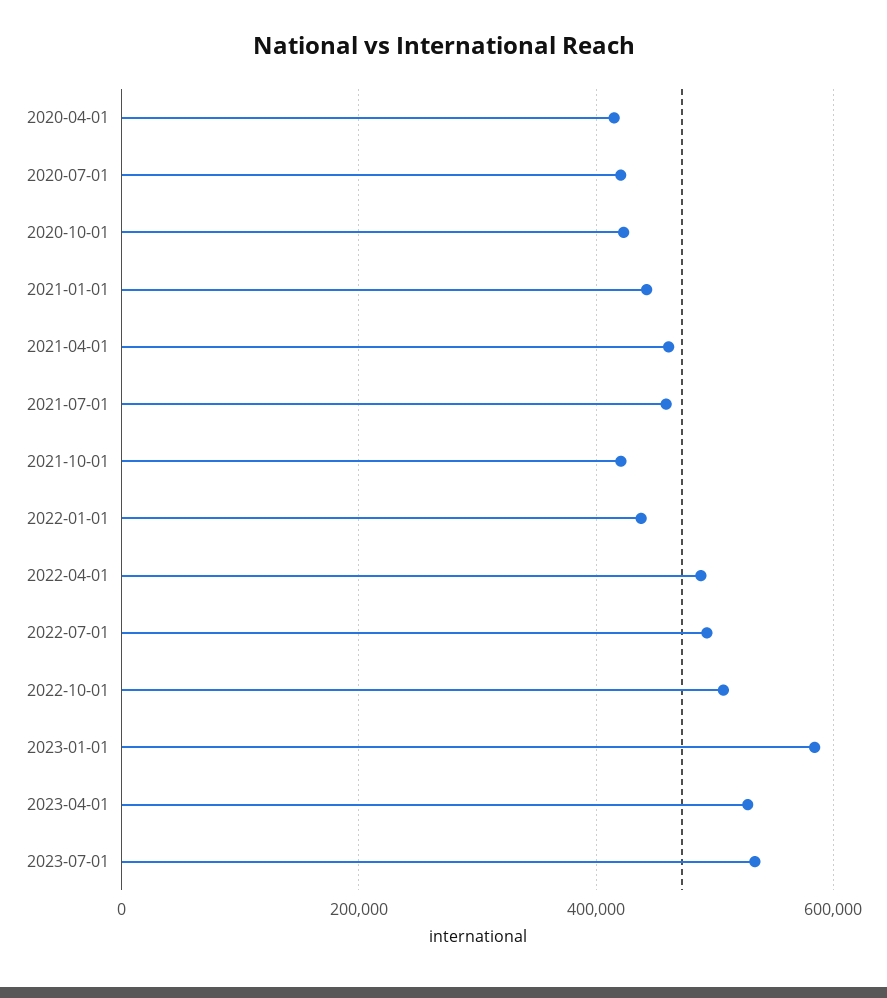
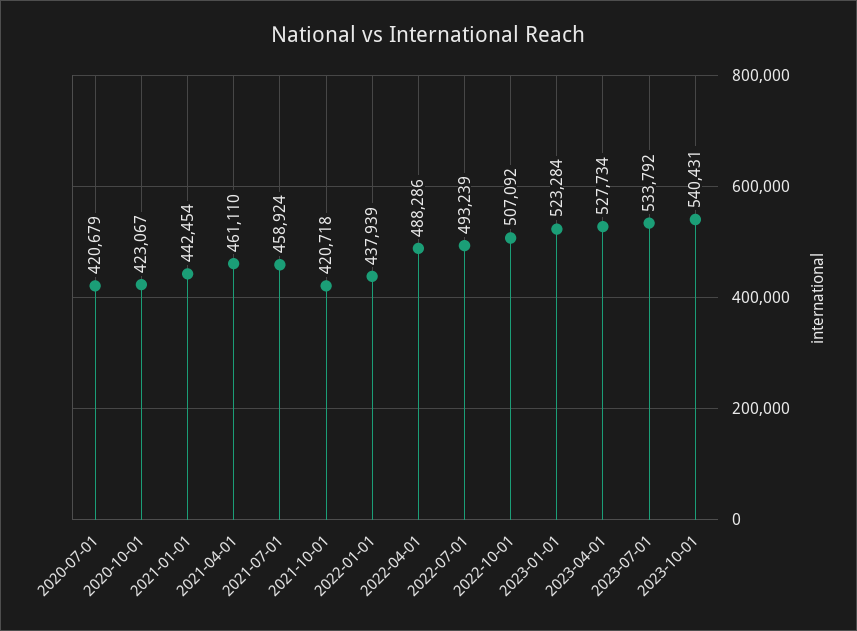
2020-04-01: 420000 -> none
2023-01-01: 580000 -> 523284
2023-10-01: none -> 540431

